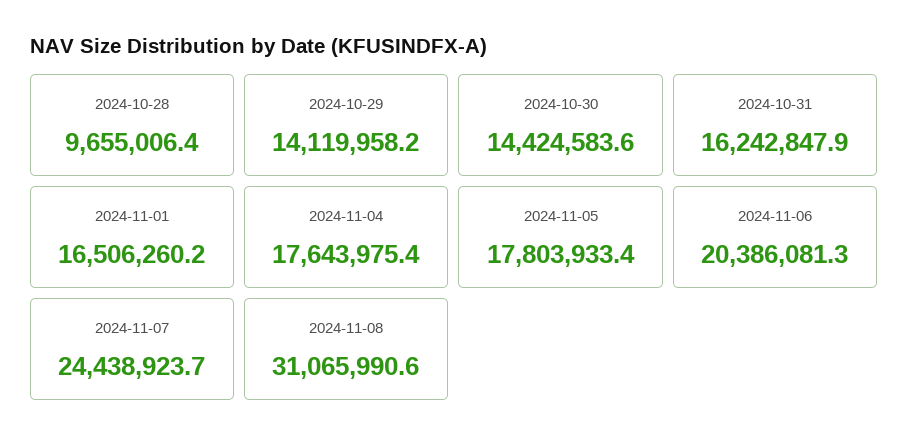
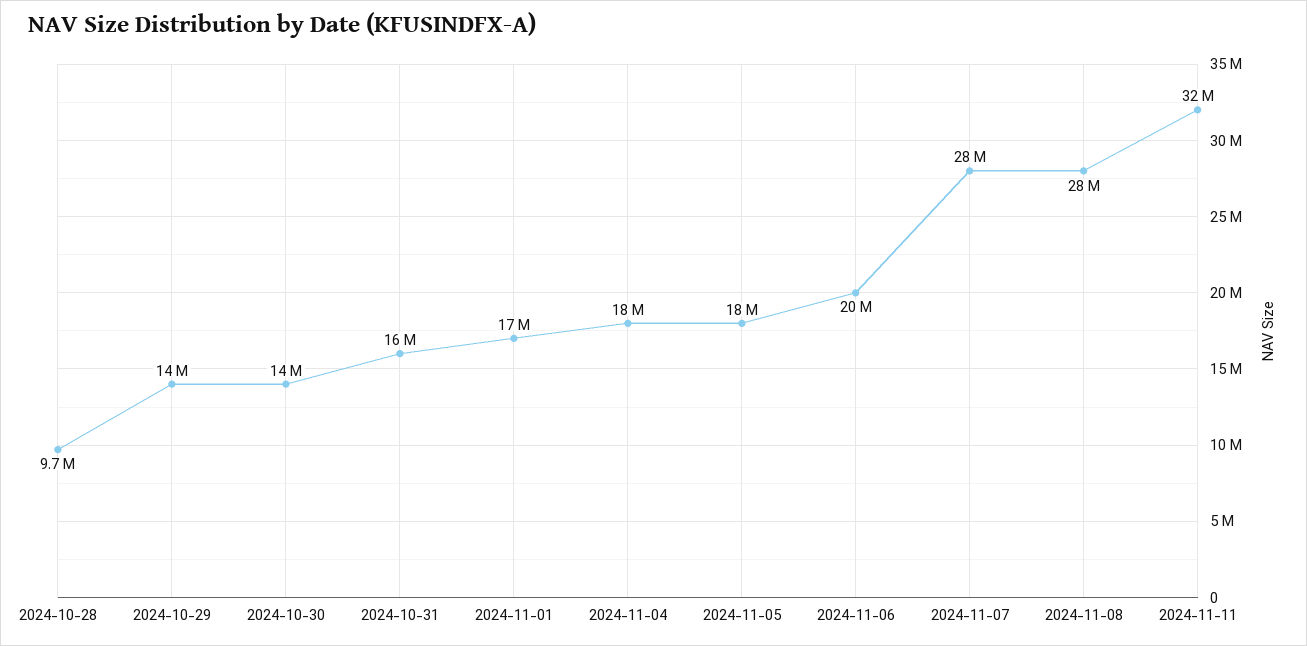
2024-11-07: 24438923.7 -> 28000000
2024-11-08: 31065990.6 -> 28000000
2024-11-11: none -> 32000000

